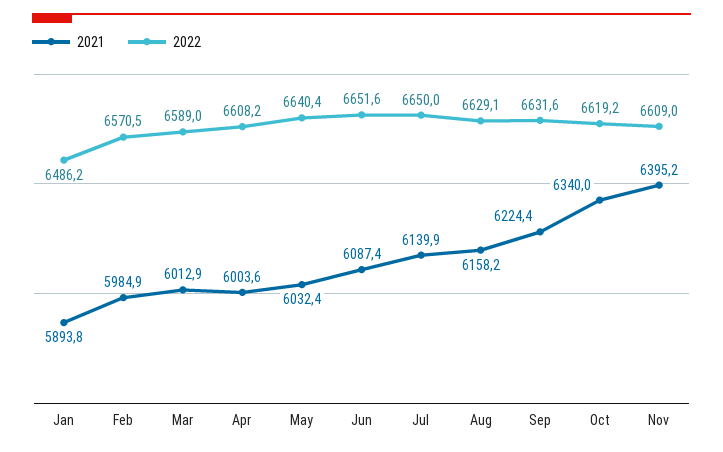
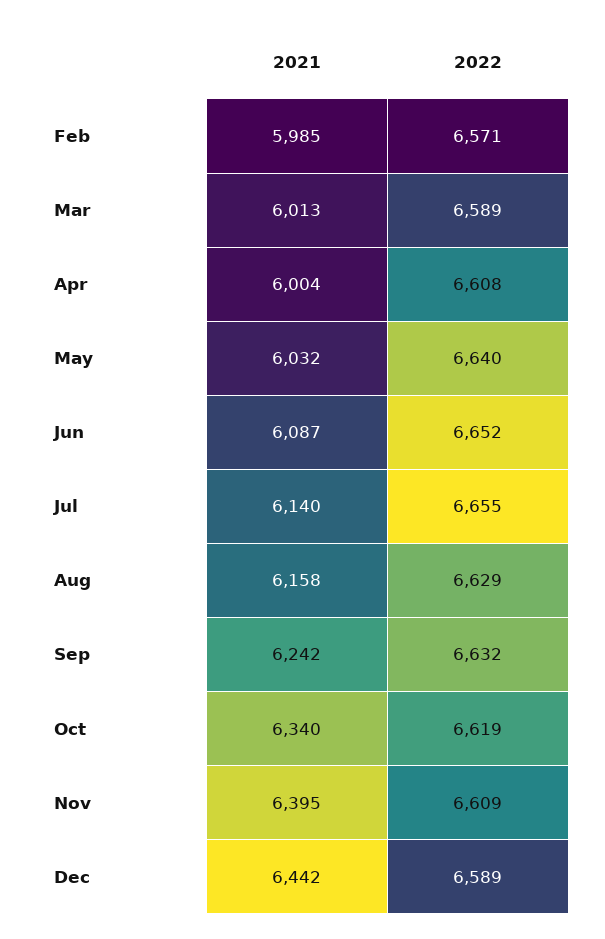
2021, Jan: 5893.8 -> none
2022, Jan: 6486.2 -> none
2022, Jul: 6650 -> 6655
2021, Sep: 6224.4 -> 6242
2021, Dec: none -> 6442
2022, Dec: none -> 6589

